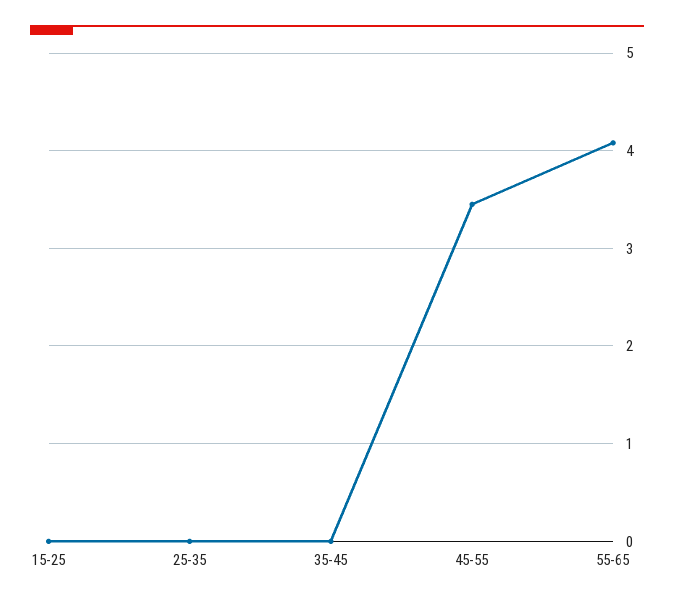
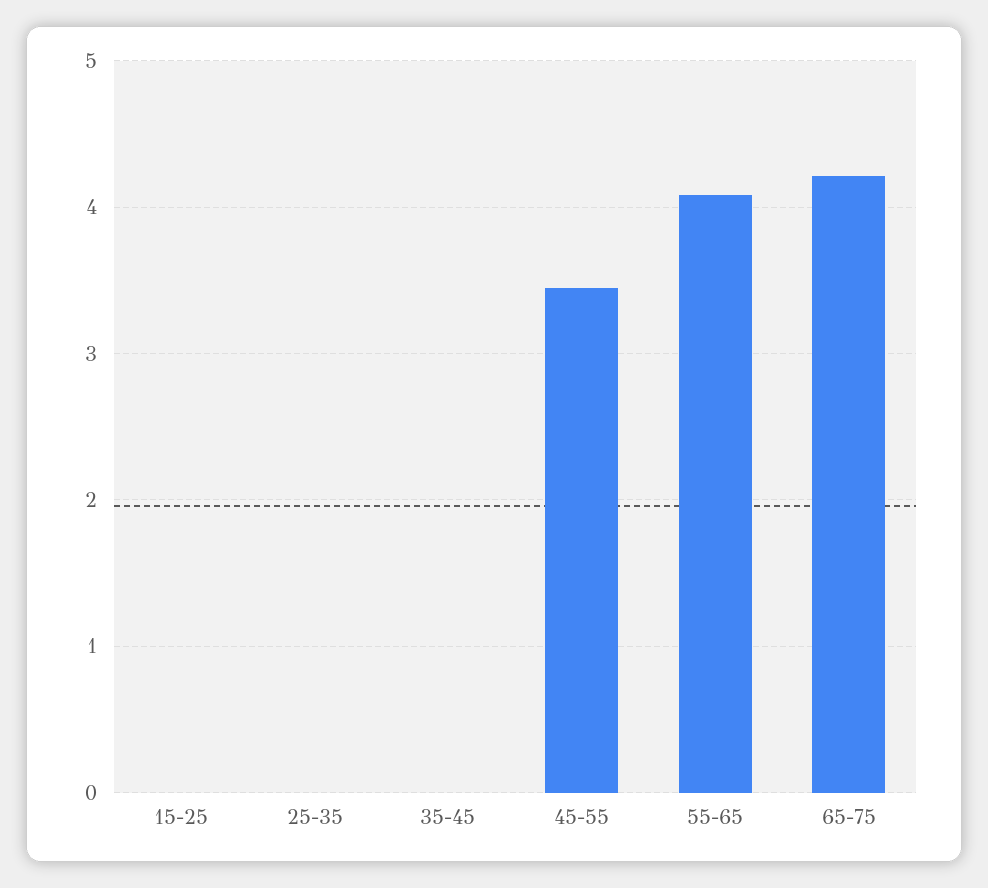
65-75: none -> 4.2

